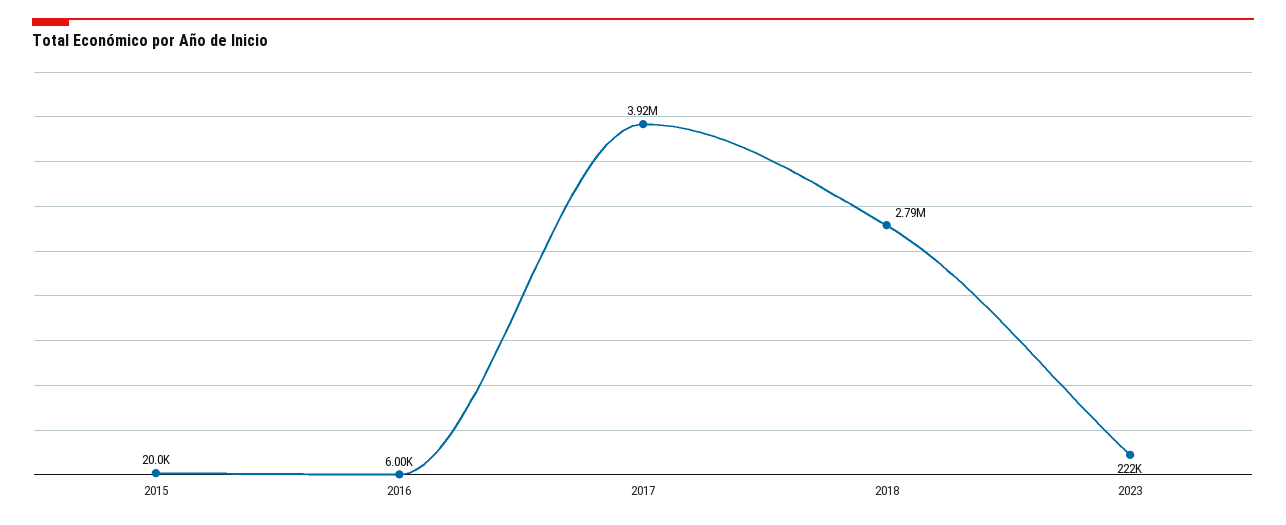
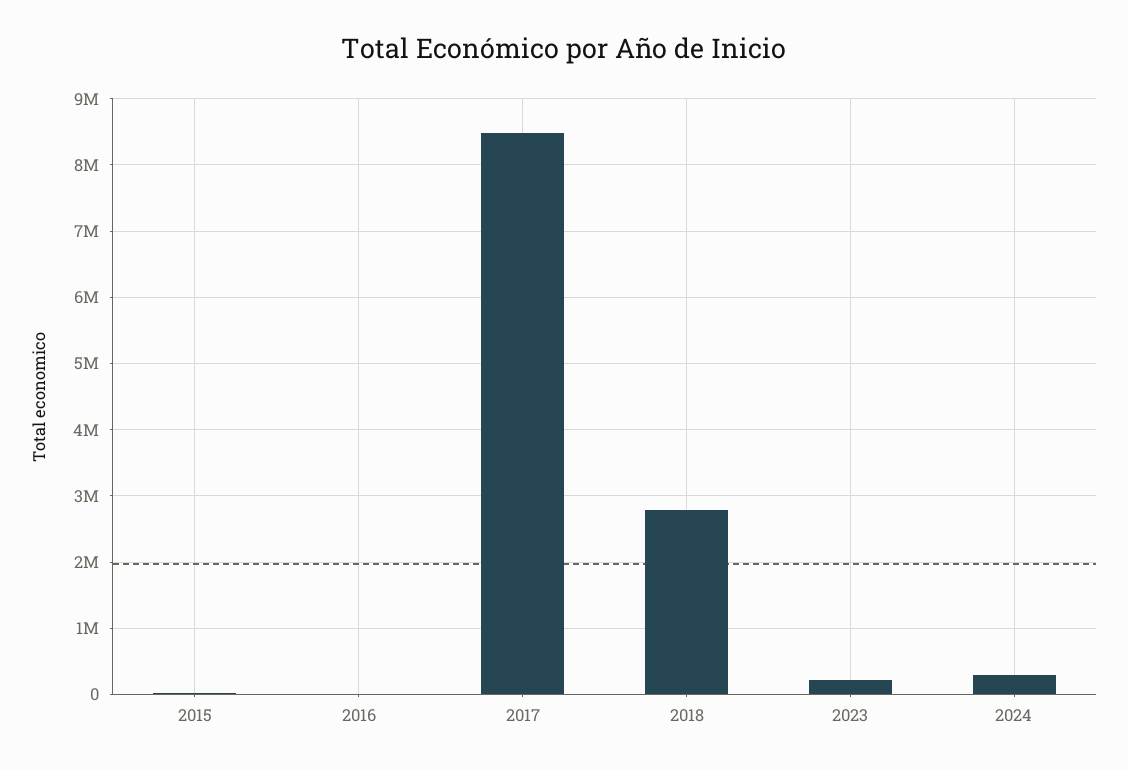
2017: 3920000 -> 8500000
2024: none -> 300000

